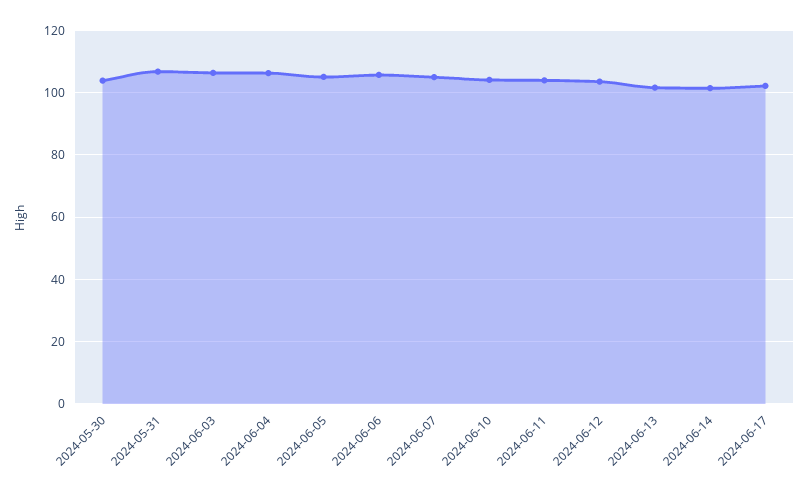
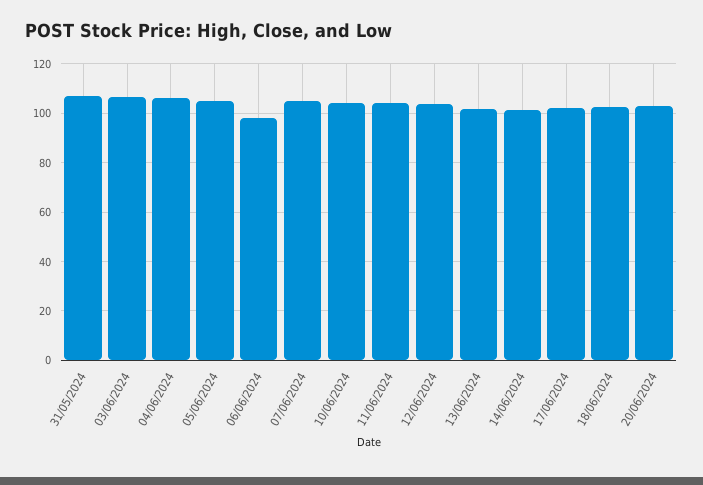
2024-05-30: 104 -> none
2024-06-06: 106 -> 97.5
18/06/2024: none -> 102.5
20/06/2024: none -> 102.5

